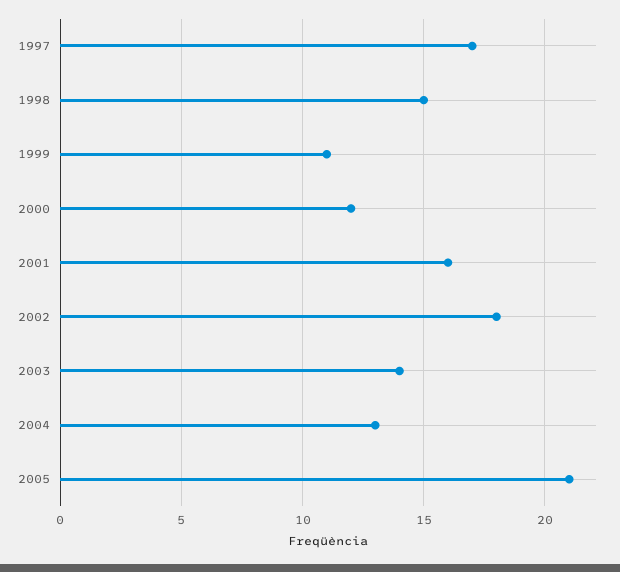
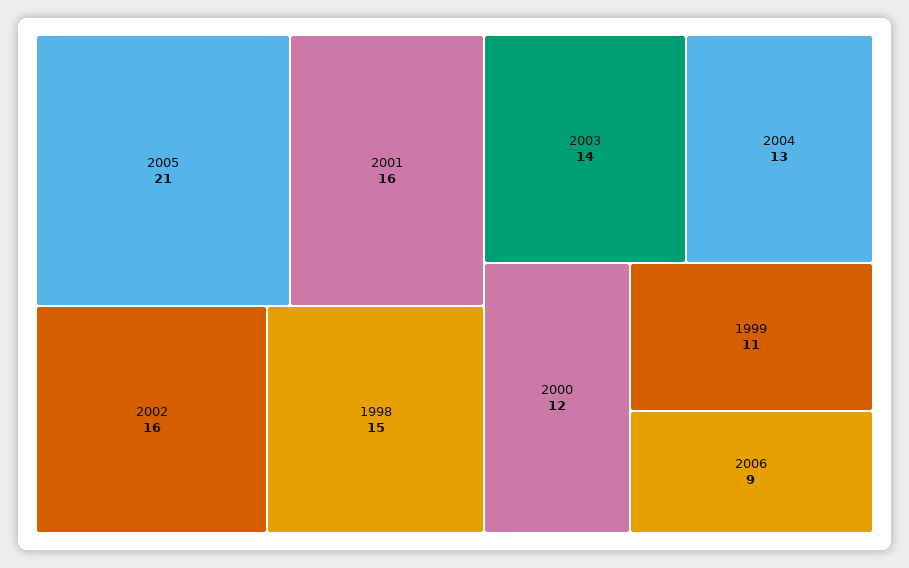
1997: 17 -> none
2002: 18 -> 16
2006: none -> 9

